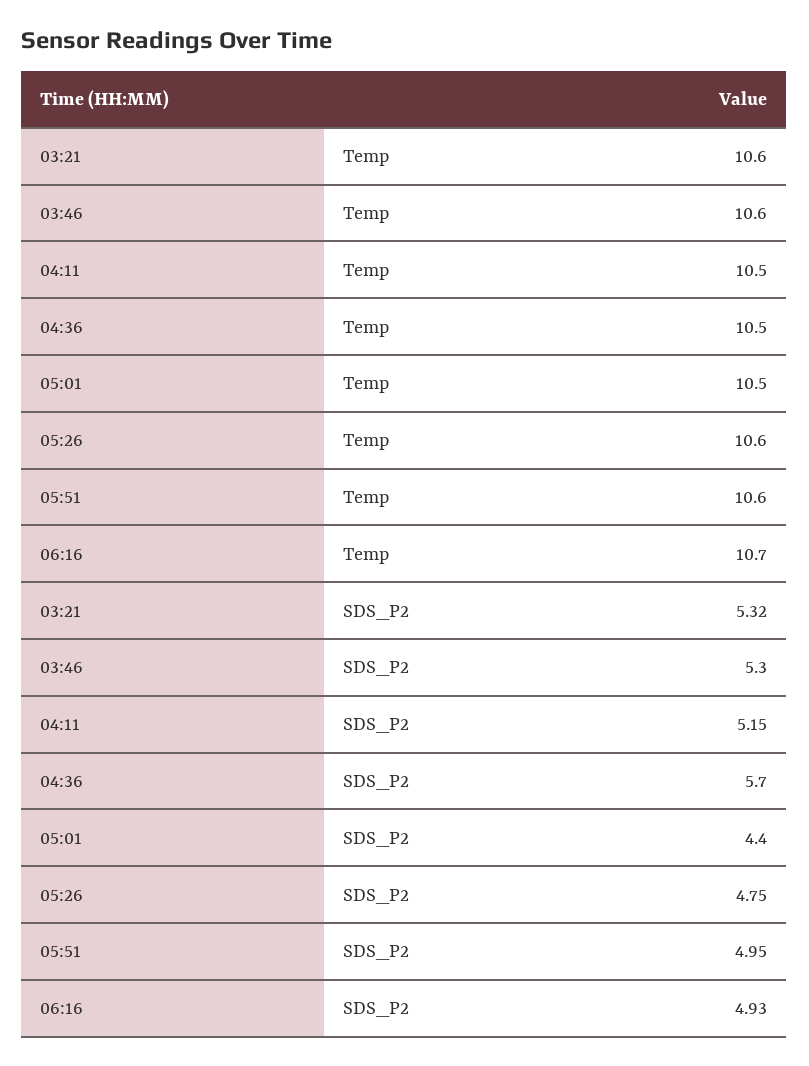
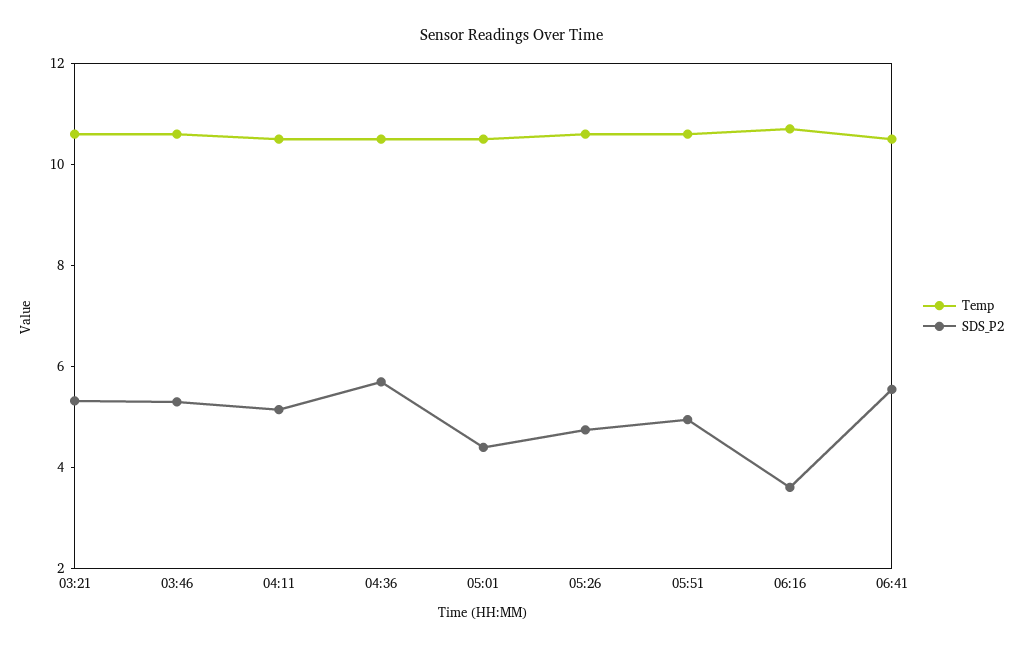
SDS_P2, 06:16: 4.93 -> 3.5
Temp, 06:41: none -> 10.5
SDS_P2, 06:41: none -> 5.5

